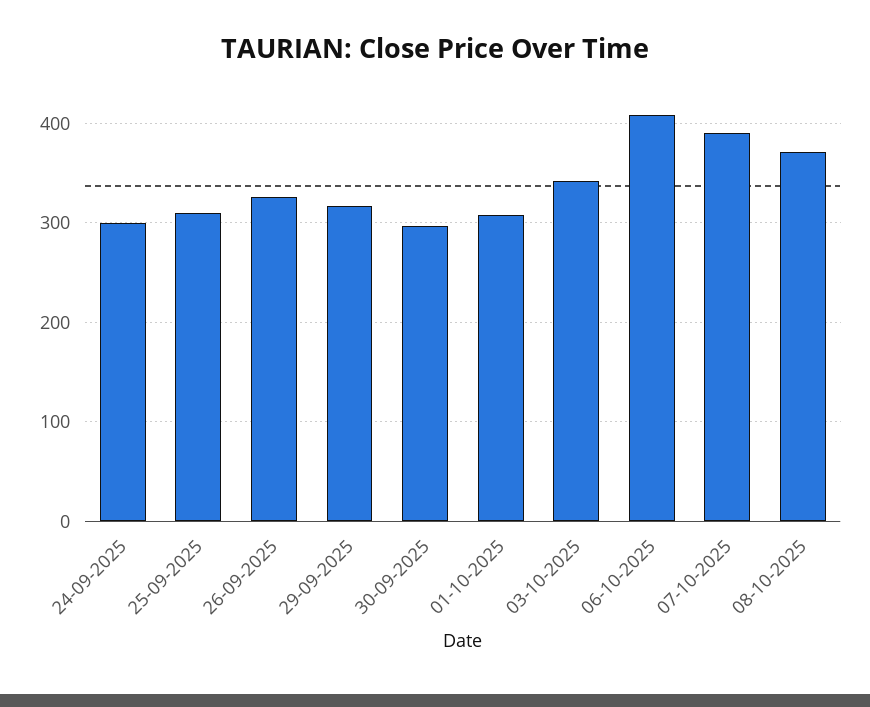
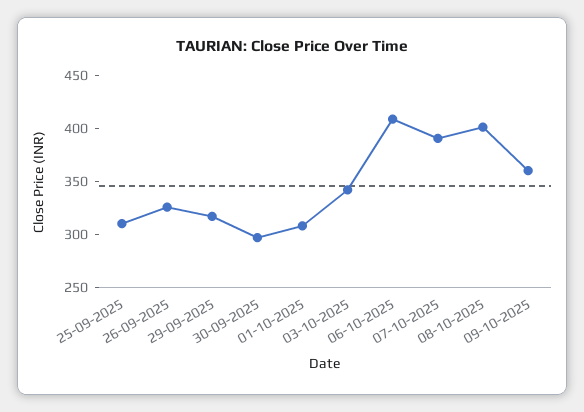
24-09-2025: 300 -> none
08-10-2025: 370 -> 400
09-10-2025: none -> 360

